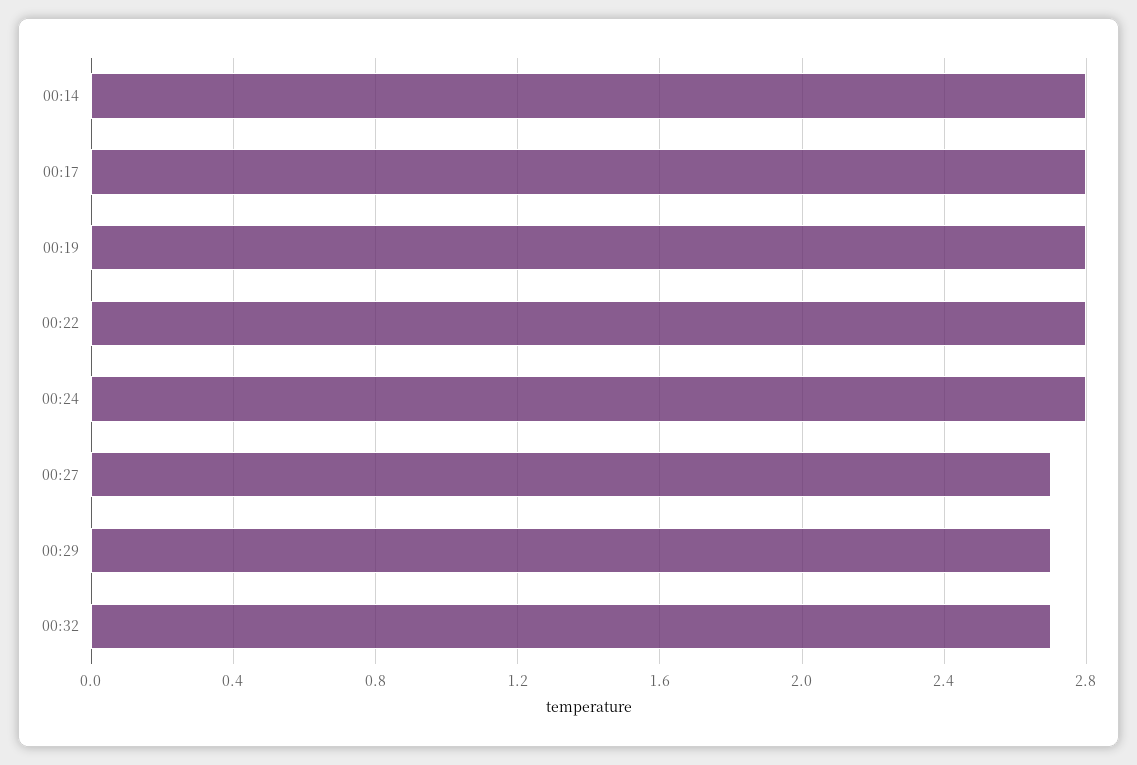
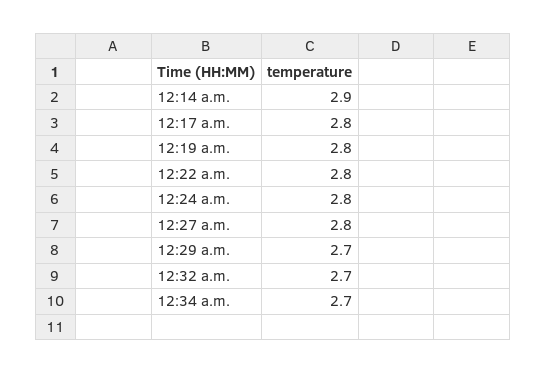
00:14: 2.8 -> 2.9
00:27: 2.7 -> 2.8
12:34 a.m.: none -> 2.7

